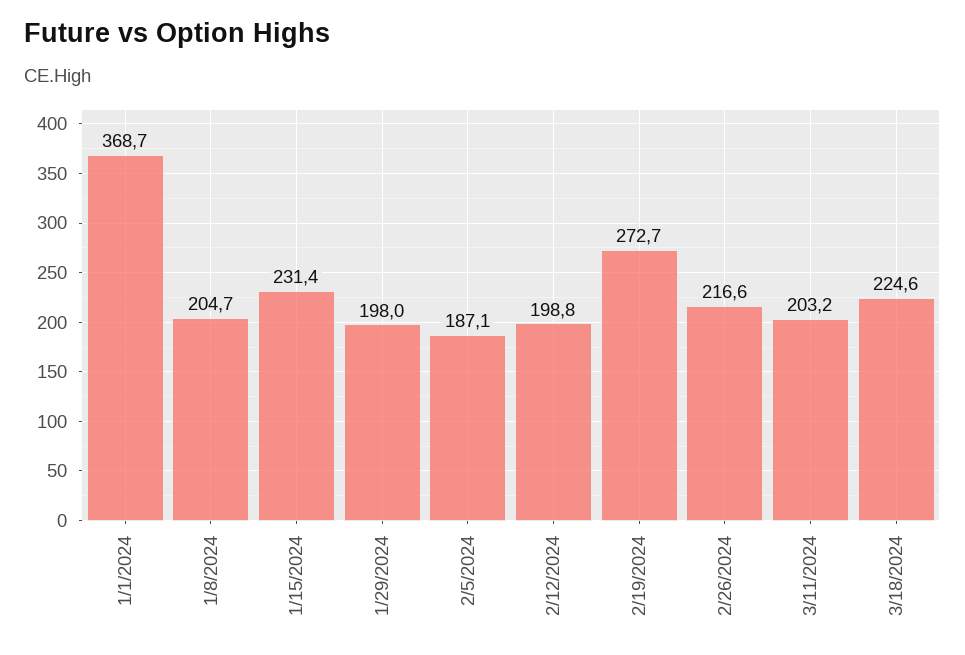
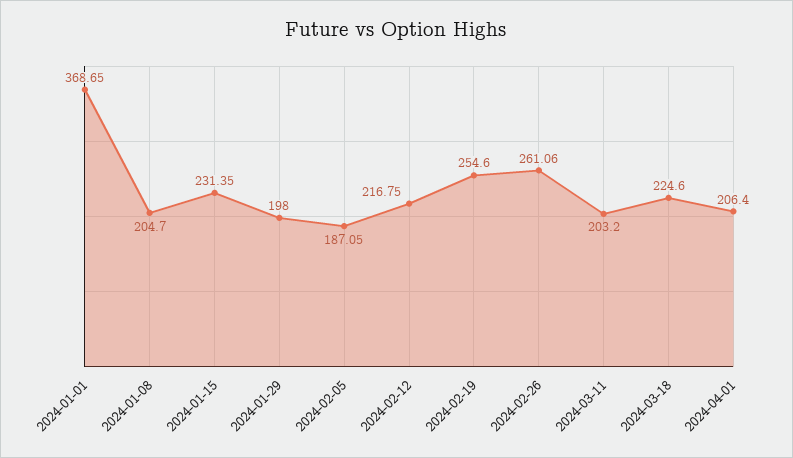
2/12/2024: 198.8 -> 216.75
2/19/2024: 272.7 -> 254.6
2/26/2024: 216.6 -> 261.06
2024-04-01: none -> 206.4

